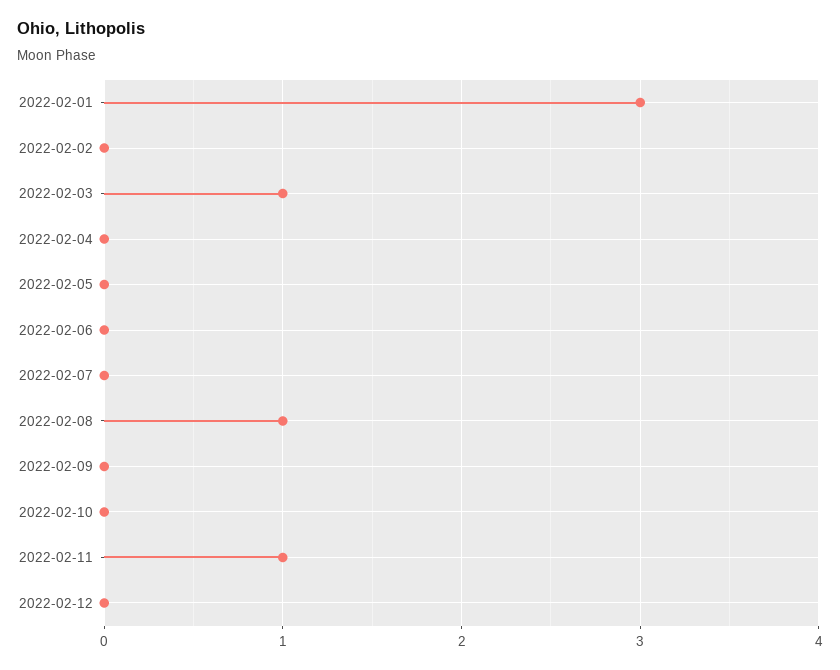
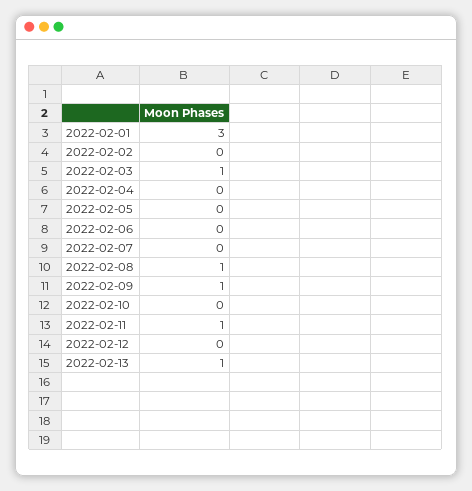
2022-02-09: 0 -> 1
2022-02-13: none -> 1

